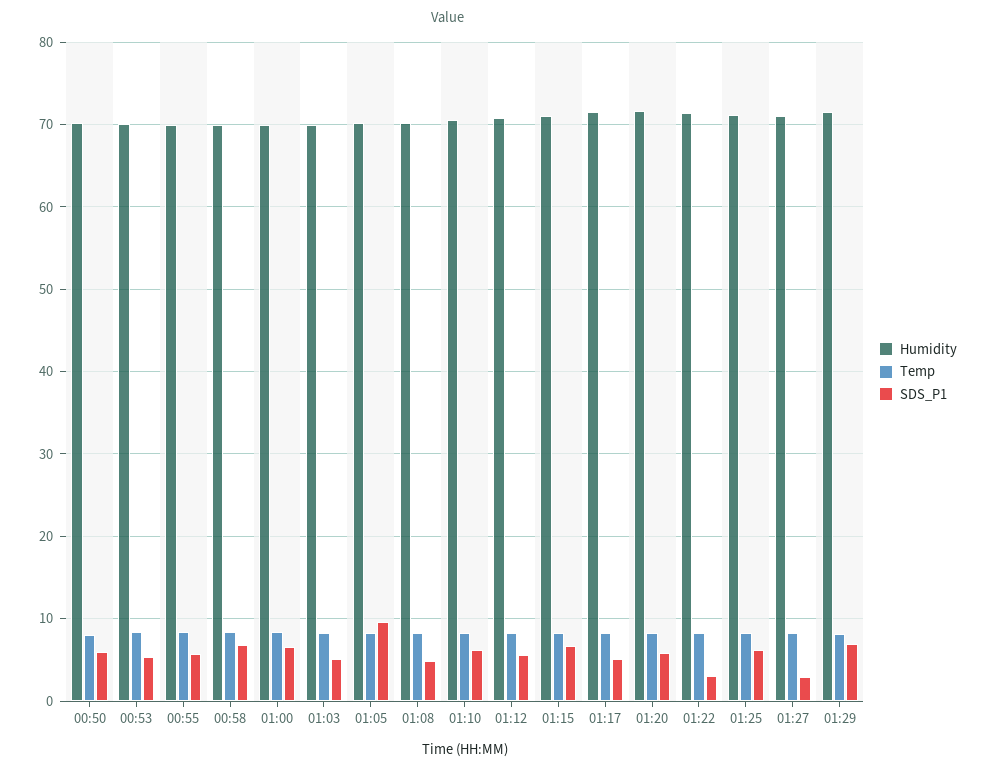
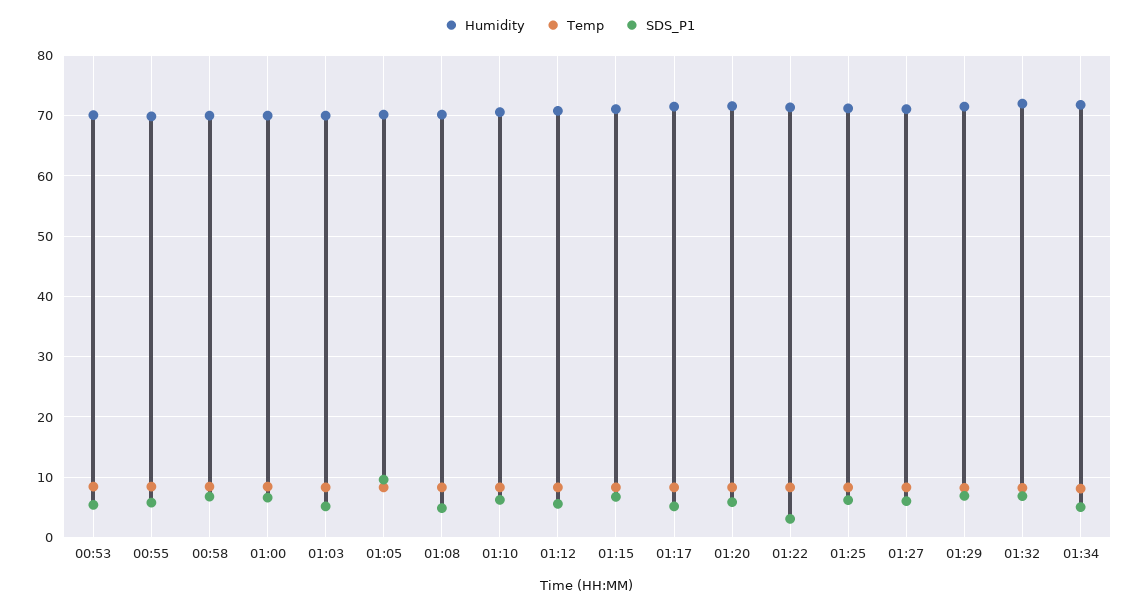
Humidity, 00:50: 70 -> none
Temp, 00:50: 8 -> none
SDS_P1, 00:50: 6 -> none
SDS_P1, 01:27: 3 -> 6
Humidity, 01:32: none -> 72
Temp, 01:32: none -> 8
SDS_P1, 01:32: none -> 7
Humidity, 01:34: none -> 72
Temp, 01:34: none -> 8
SDS_P1, 01:34: none -> 5

